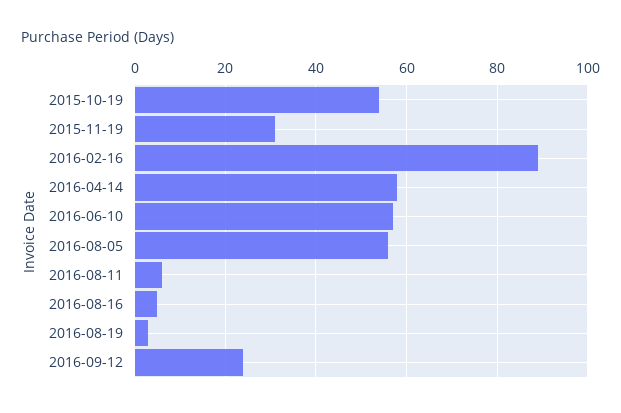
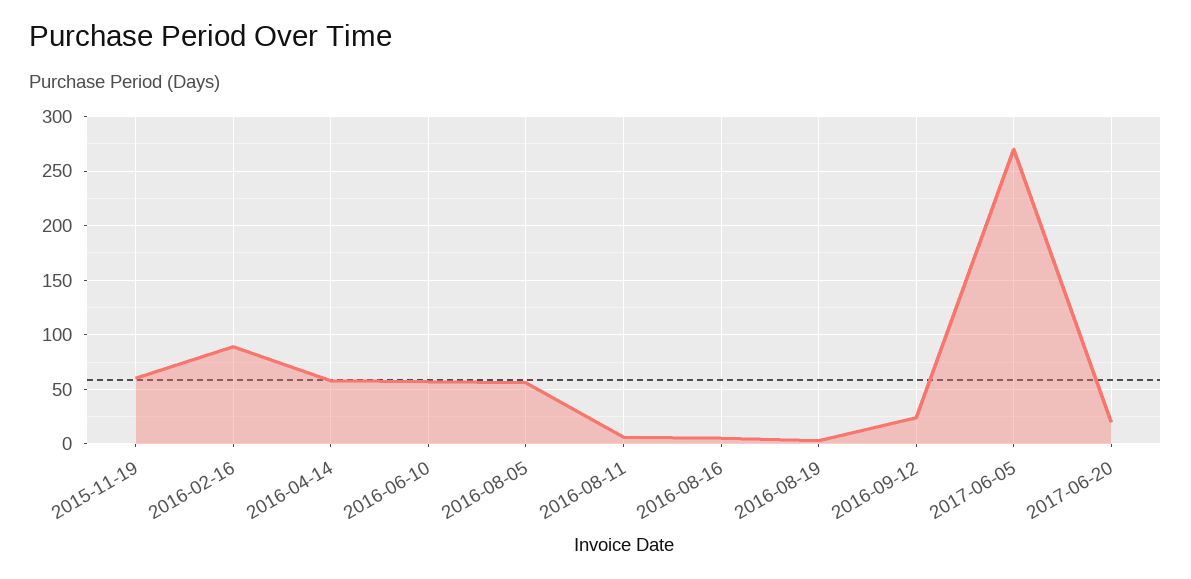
2015-10-19: 55 -> none
2015-11-19: 30 -> 60
2017-06-05: none -> 270
2017-06-20: none -> 20

